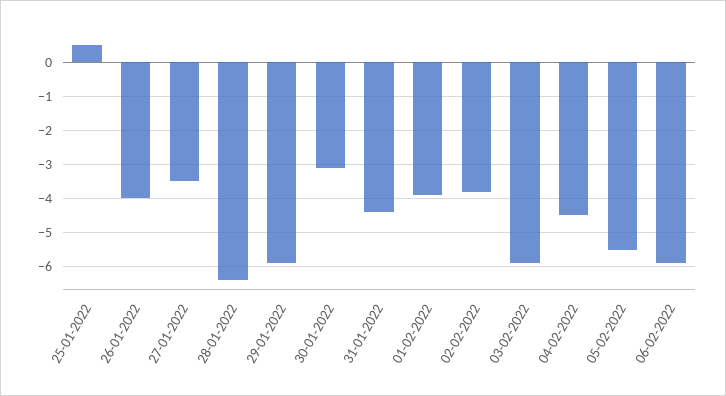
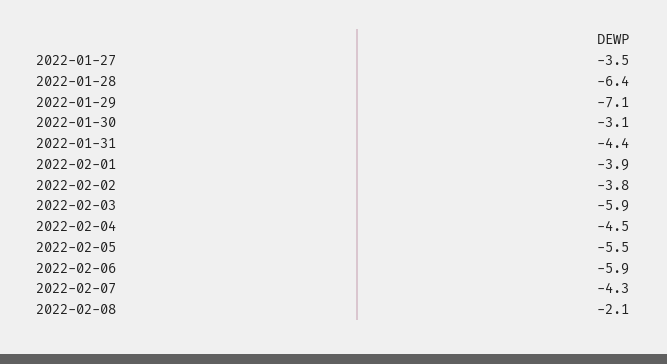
25-01-2022: 0.5 -> none
26-01-2022: -4 -> none
29-01-2022: -6 -> -7.1
2022-02-07: none -> -4.3
2022-02-08: none -> -2.1

